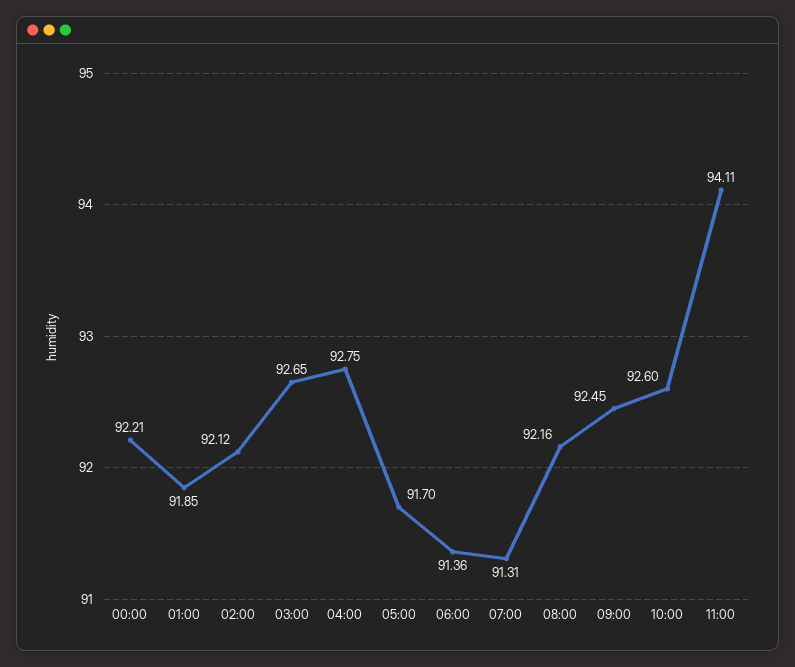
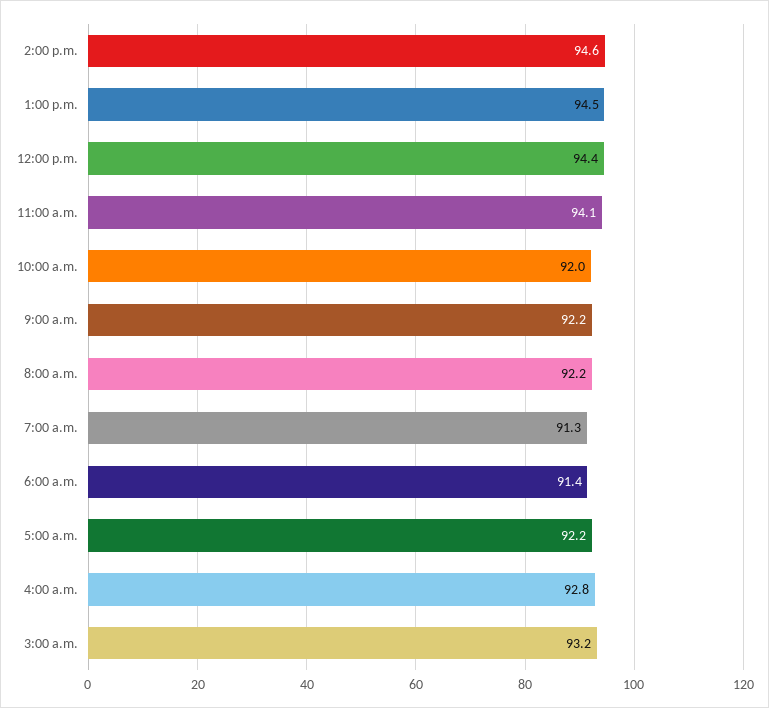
00:00: 92.21 -> none
01:00: 91.85 -> none
02:00: 92.12 -> none
03:00: 92.65 -> 93.2
05:00: 91.7 -> 92.2
09:00: 92.45 -> 92.2
10:00: 92.6 -> 92
2:00 p.m.: none -> 94.6
1:00 p.m.: none -> 94.5
12:00 p.m.: none -> 94.4

